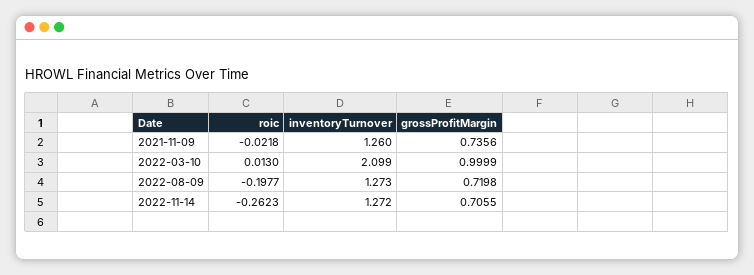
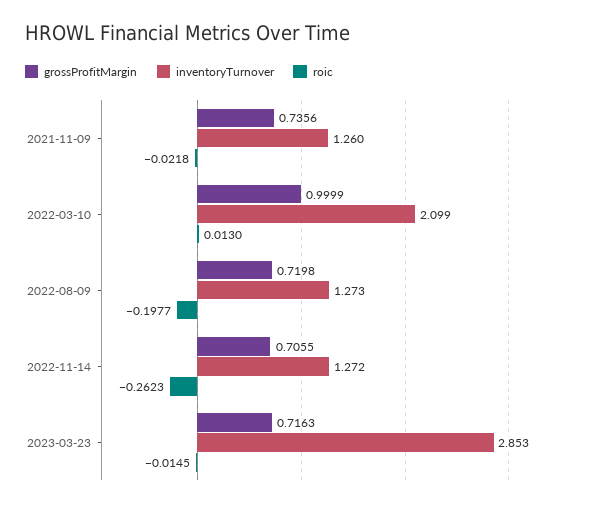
grossProfitMargin, 2023-03-23: none -> 0.7163
inventoryTurnover, 2023-03-23: none -> 2.853
roic, 2023-03-23: none -> -0.0145

